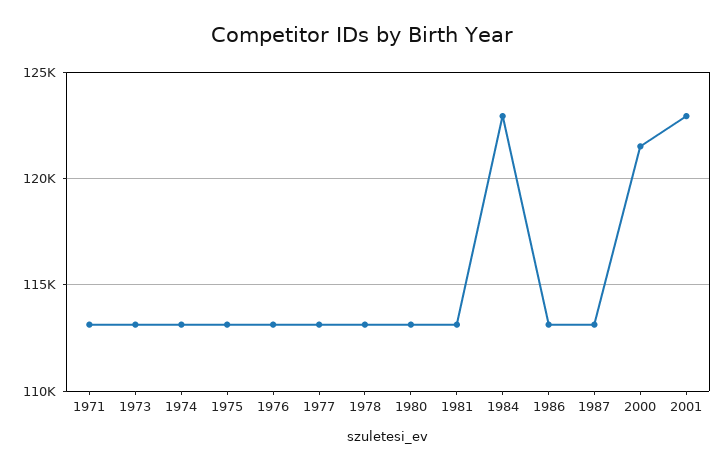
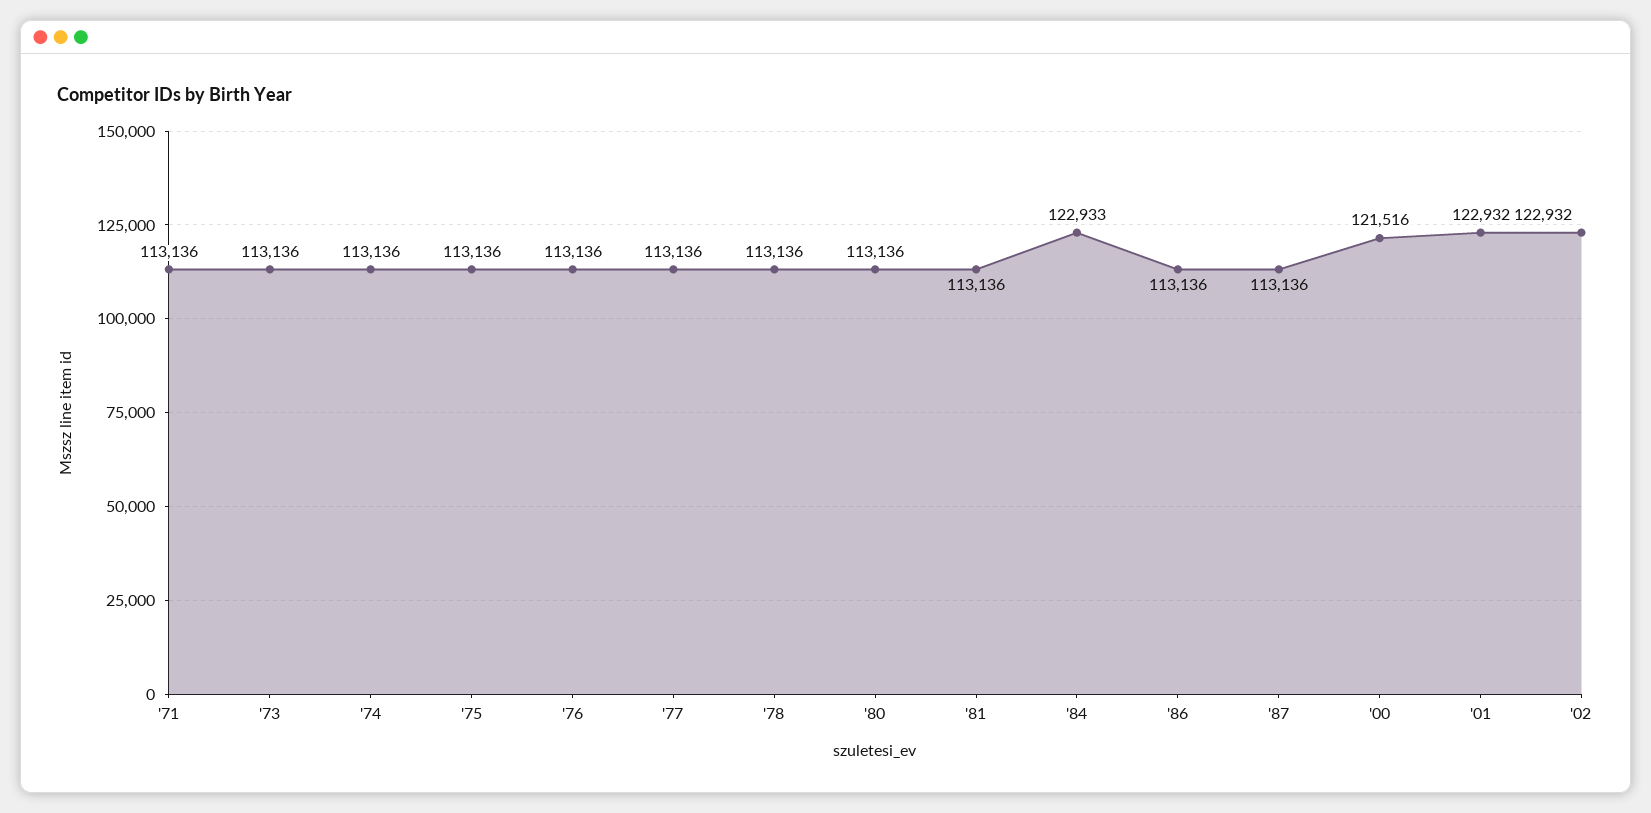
'02: none -> 122932

